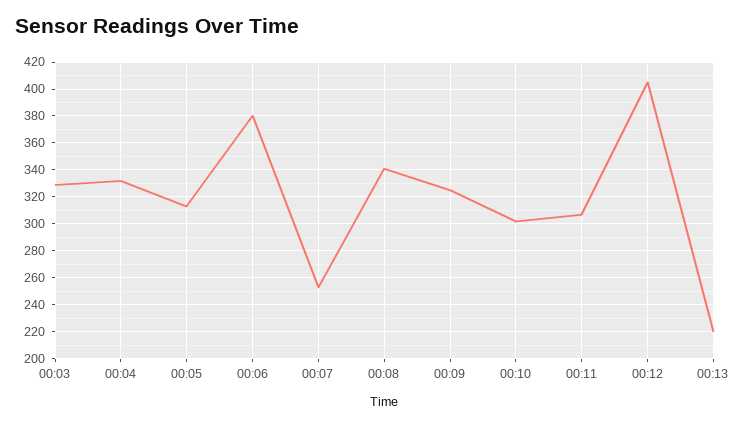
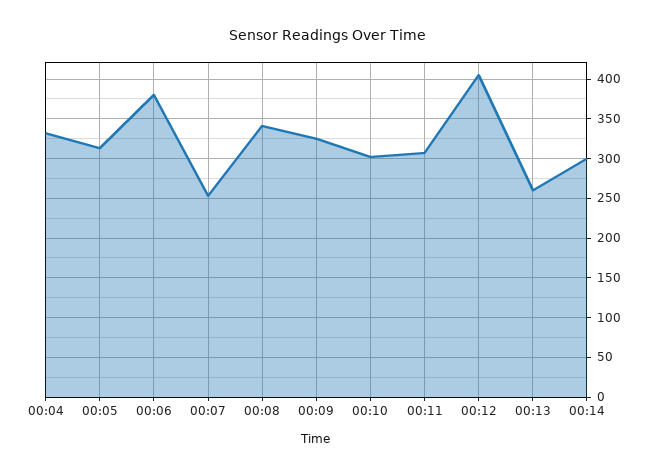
00:03: 330 -> none
00:13: 220 -> 260
00:14: none -> 300

